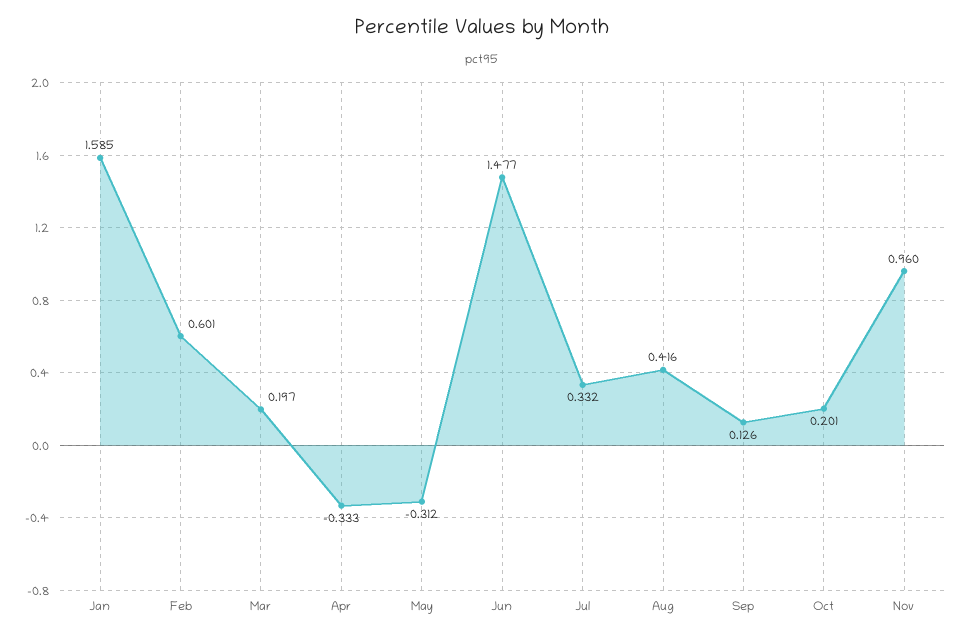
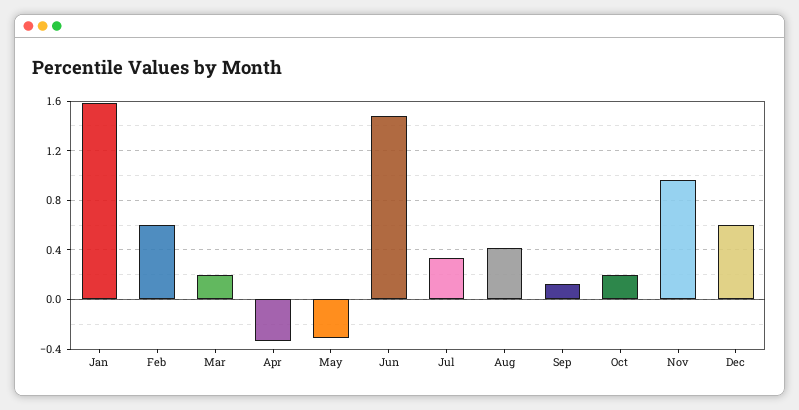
Dec: none -> 0.6

